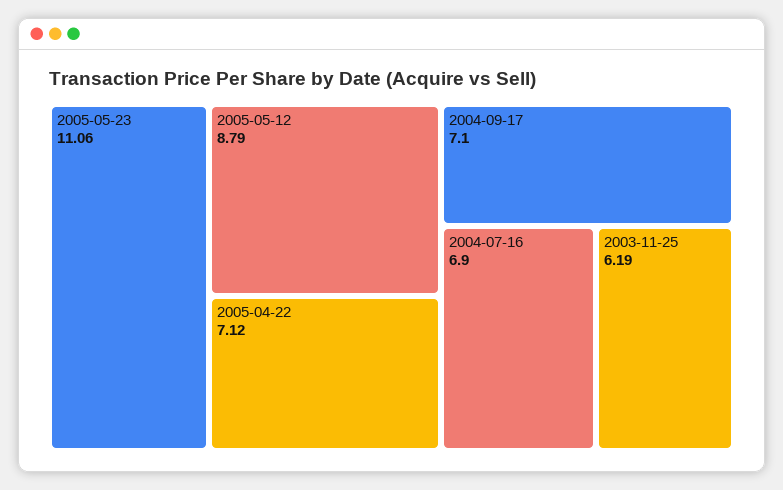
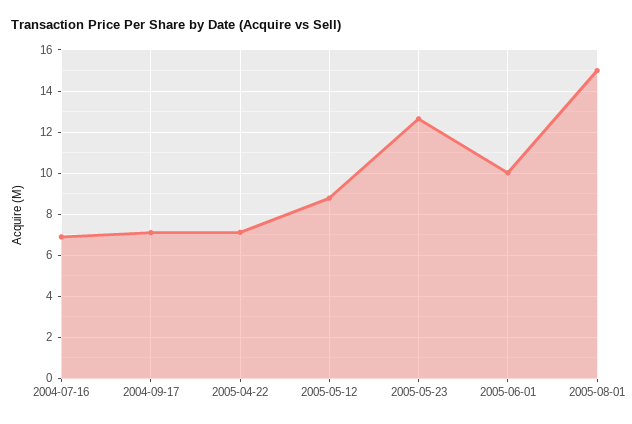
2005-05-23: 11.06 -> 12.5
2003-11-25: 6.19 -> none
2005-06-01: none -> 10
2005-08-01: none -> 15

